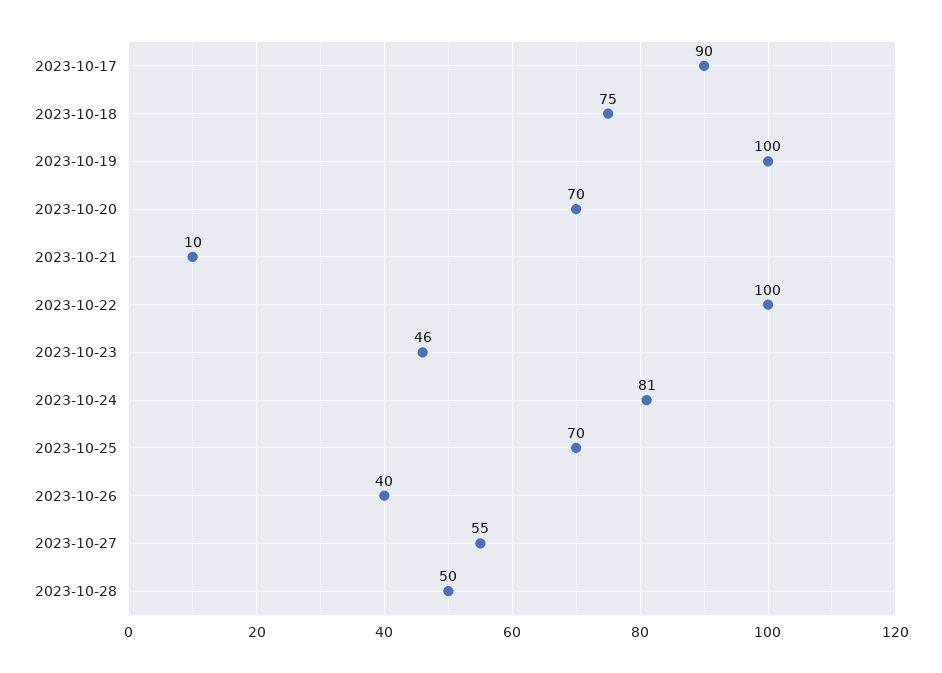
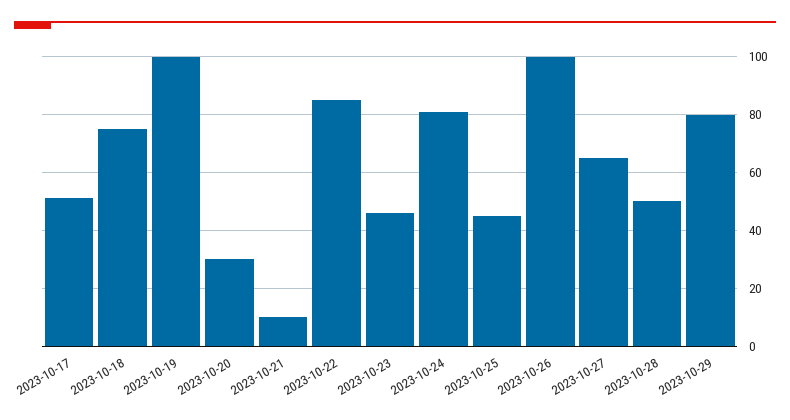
2023-10-17: 90 -> 50
2023-10-20: 70 -> 30
2023-10-22: 100 -> 85
2023-10-25: 70 -> 45
2023-10-26: 40 -> 100
2023-10-27: 55 -> 65
2023-10-29: none -> 80

